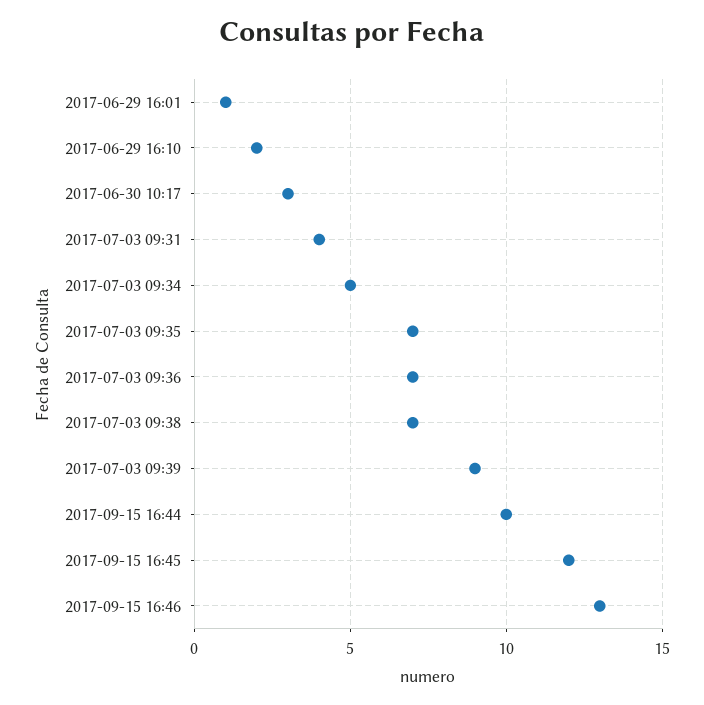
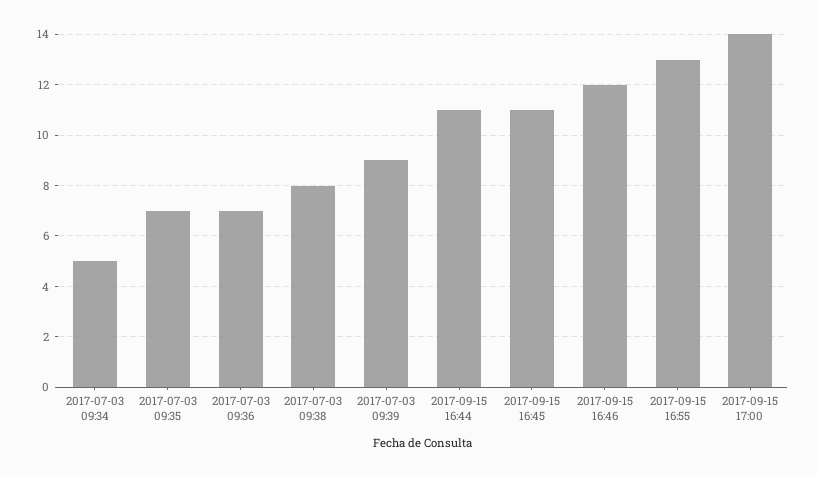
2017-06-29 16:01: 1 -> none
2017-06-29 16:10: 2 -> none
2017-06-30 10:17: 3 -> none
2017-07-03 09:31: 4 -> none
2017-07-03 09:38: 7 -> 8
2017-09-15 16:44: 10 -> 11
2017-09-15 16:45: 12 -> 11
2017-09-15 16:46: 13 -> 12
2017-09-15 16:55: none -> 13
2017-09-15 17:00: none -> 14

